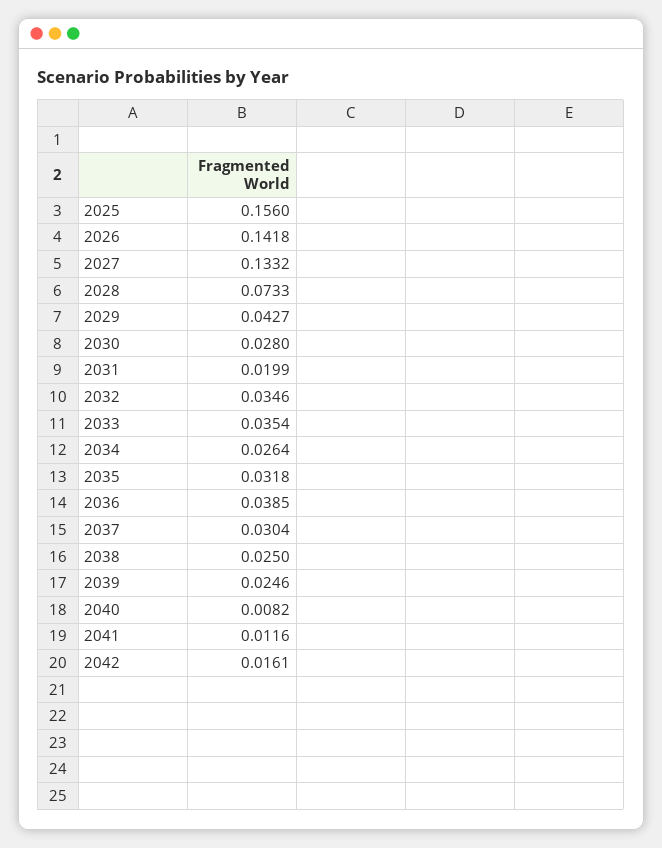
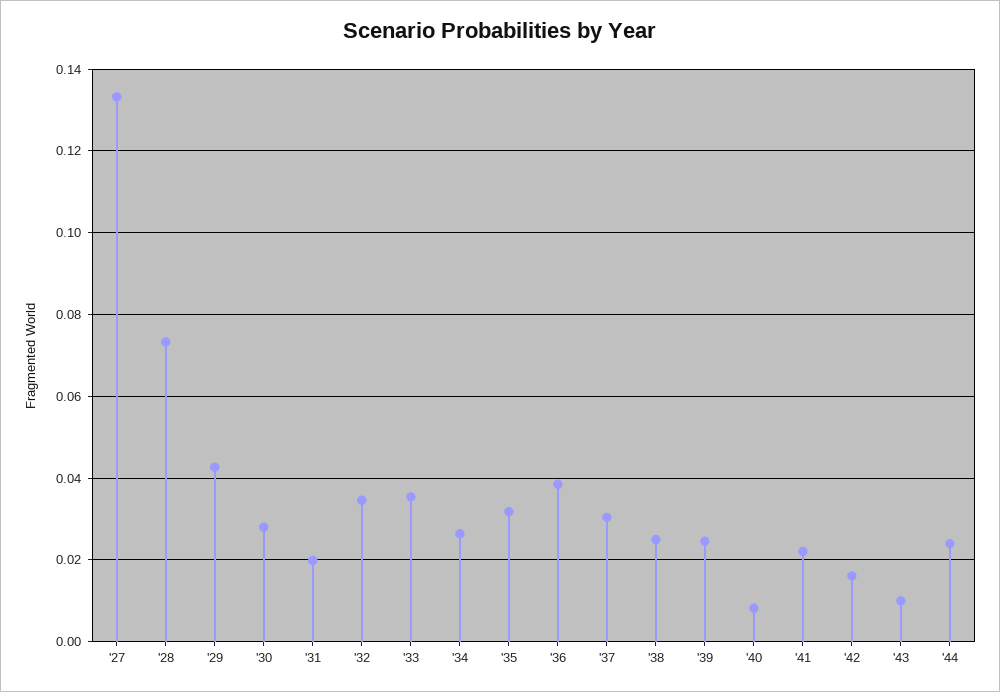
2025: 0.156 -> none
2026: 0.1418 -> none
2041: 0.0116 -> 0.022
'43: none -> 0.01
'44: none -> 0.024

